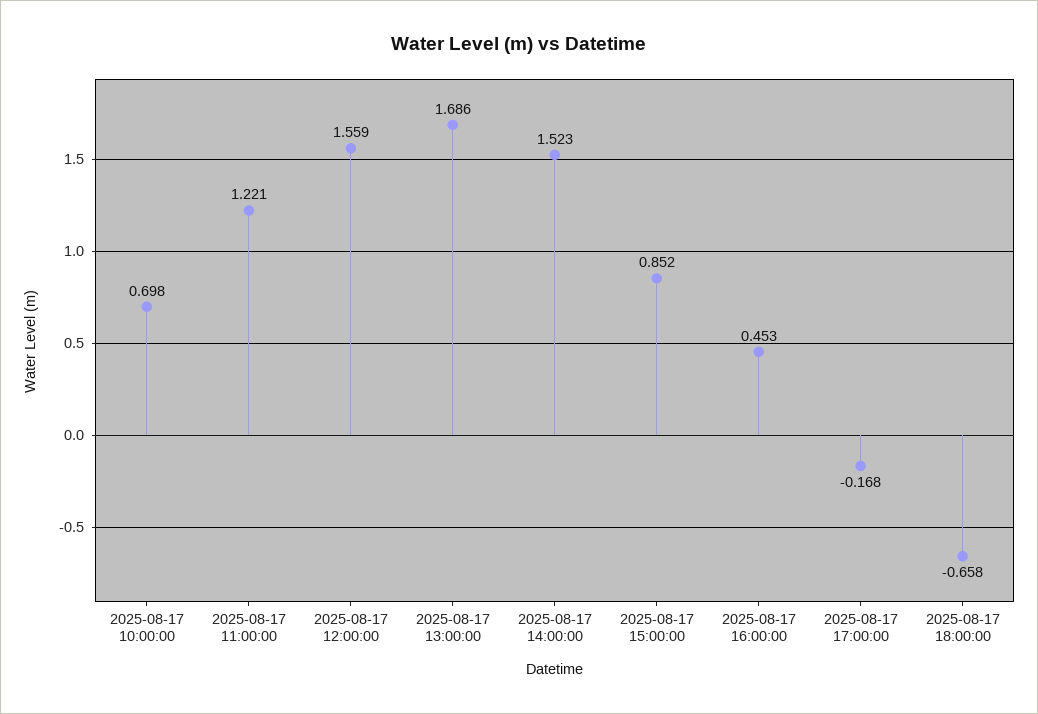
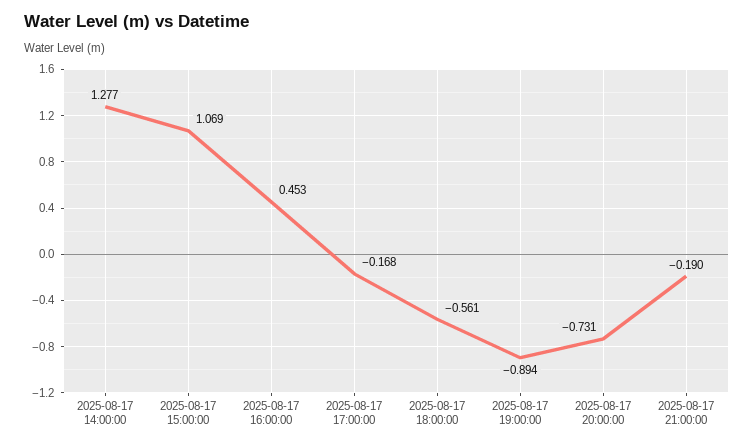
2025-08-17 10:00:00: 0.698 -> none
2025-08-17 11:00:00: 1.221 -> none
2025-08-17 12:00:00: 1.559 -> none
2025-08-17 13:00:00: 1.686 -> none
2025-08-17 14:00:00: 1.523 -> 1.277
2025-08-17 15:00:00: 0.852 -> 1.069
2025-08-17 18:00:00: -0.658 -> -0.561
2025-08-17 19:00:00: none -> -0.894
2025-08-17 20:00:00: none -> -0.731
2025-08-17 21:00:00: none -> -0.19

